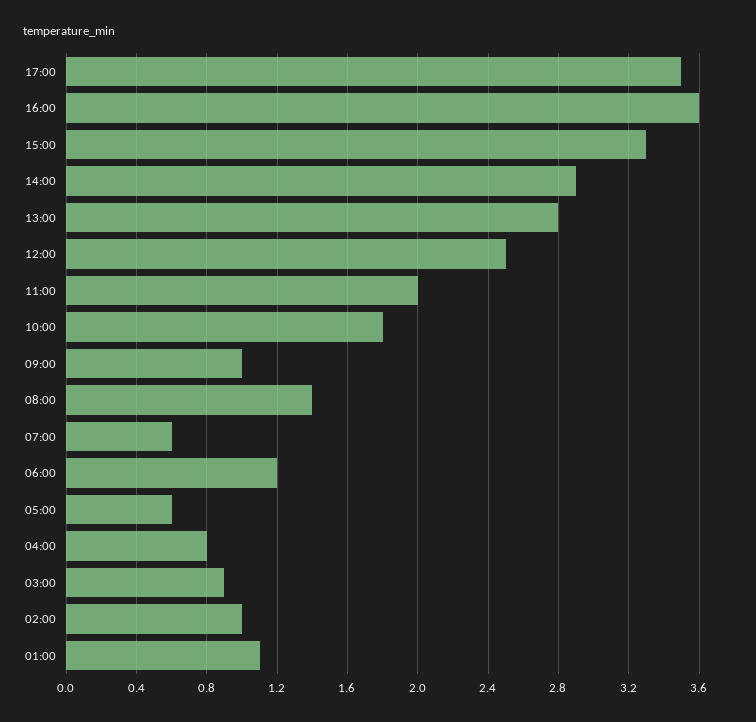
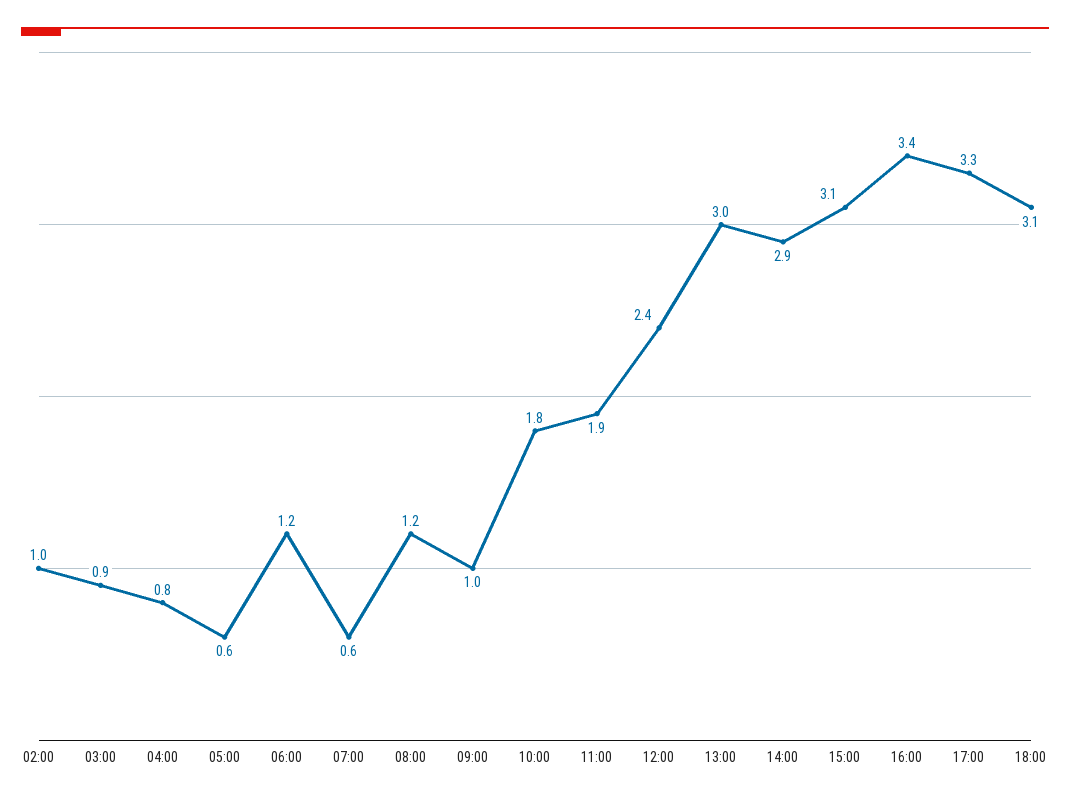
17:00: 3.5 -> 3.3
16:00: 3.6 -> 3.4
15:00: 3.3 -> 3.1
13:00: 2.8 -> 3
12:00: 2.5 -> 2.4
11:00: 2 -> 1.9
08:00: 1.4 -> 1.2
01:00: 1.1 -> none
18:00: none -> 3.1

